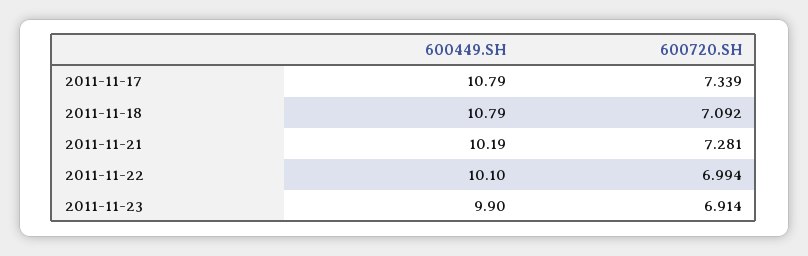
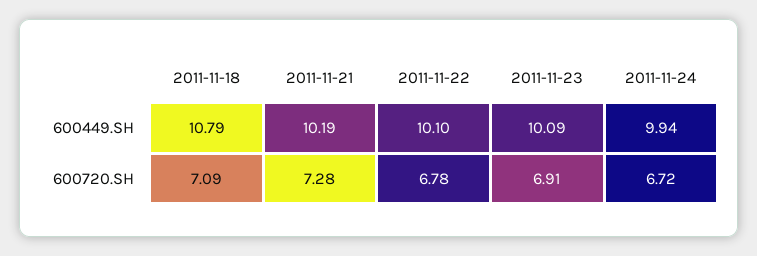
600449.SH, 2011-11-17: 10.79 -> none
600720.SH, 2011-11-17: 7.339 -> none
600720.SH, 2011-11-22: 6.994 -> 6.78
600449.SH, 2011-11-23: 9.9 -> 10.09
600449.SH, 2011-11-24: none -> 9.94
600720.SH, 2011-11-24: none -> 6.72

